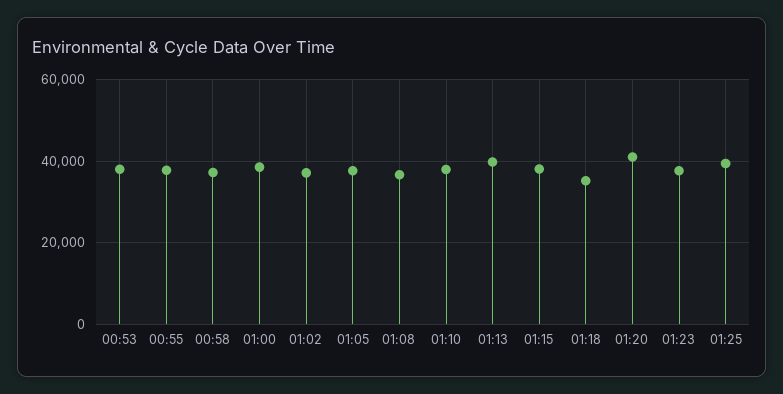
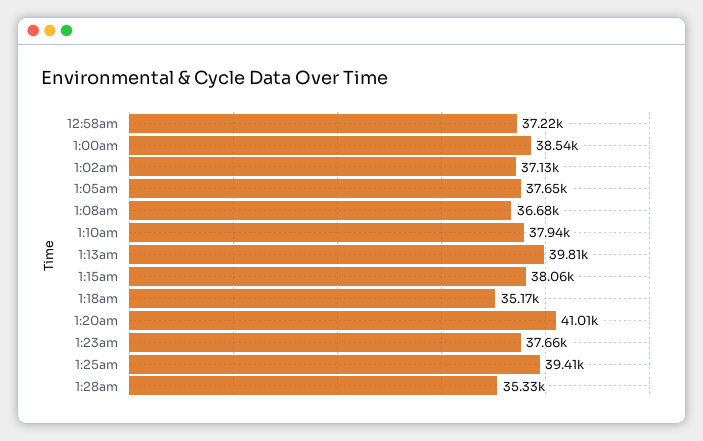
00:53: 38000 -> none
00:55: 38000 -> none
1:28am: none -> 35330

